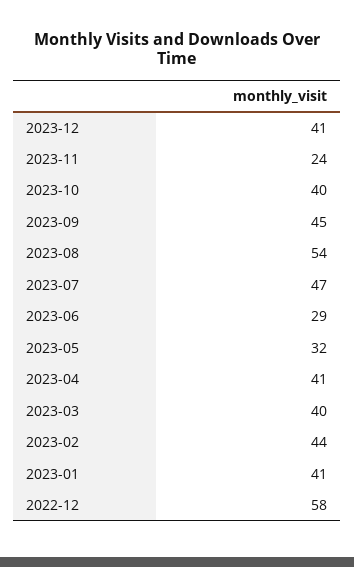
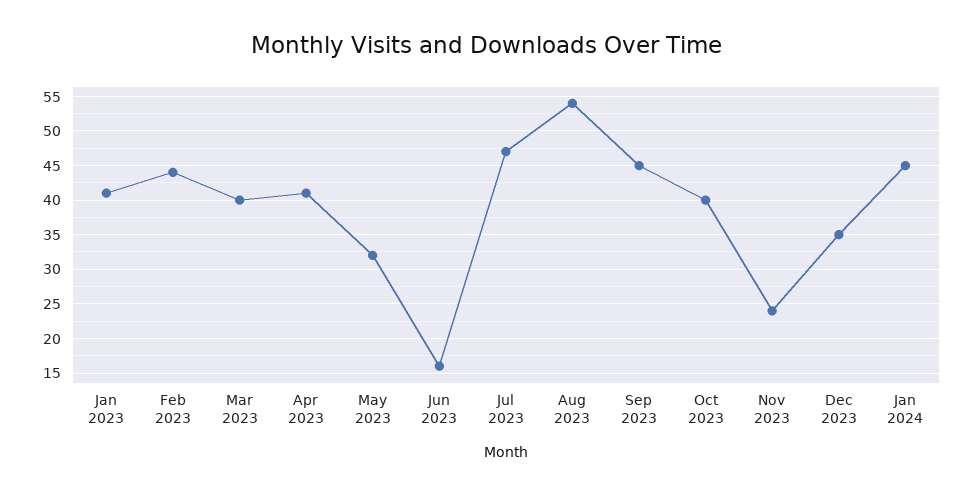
2023-12: 41 -> 35
2023-06: 29 -> 16
2022-12: 58 -> none
Jan 2024: none -> 45

